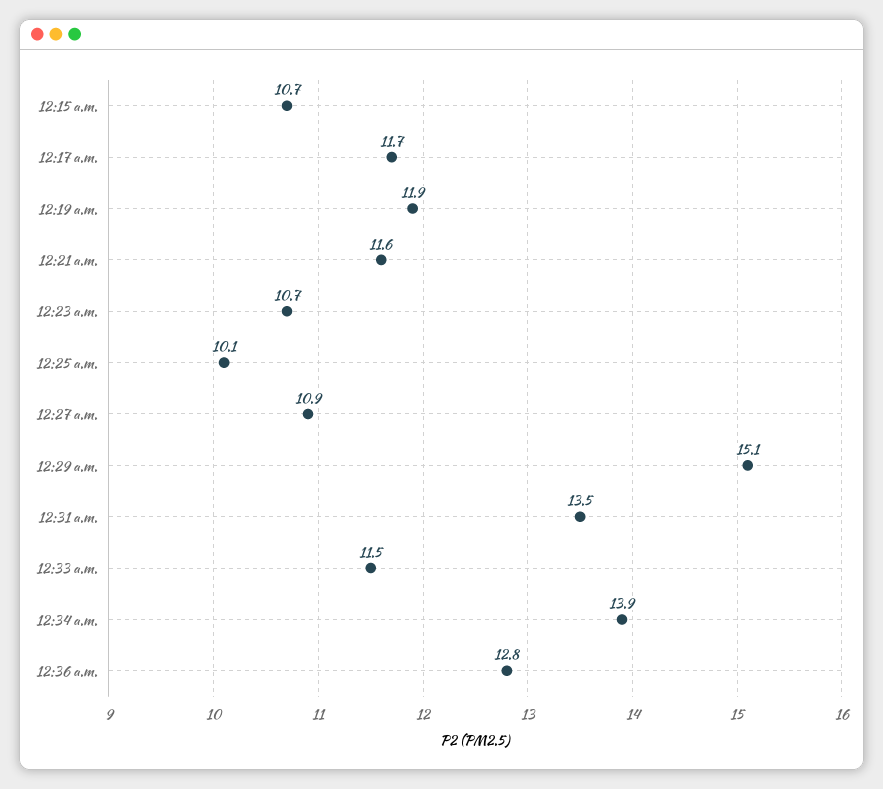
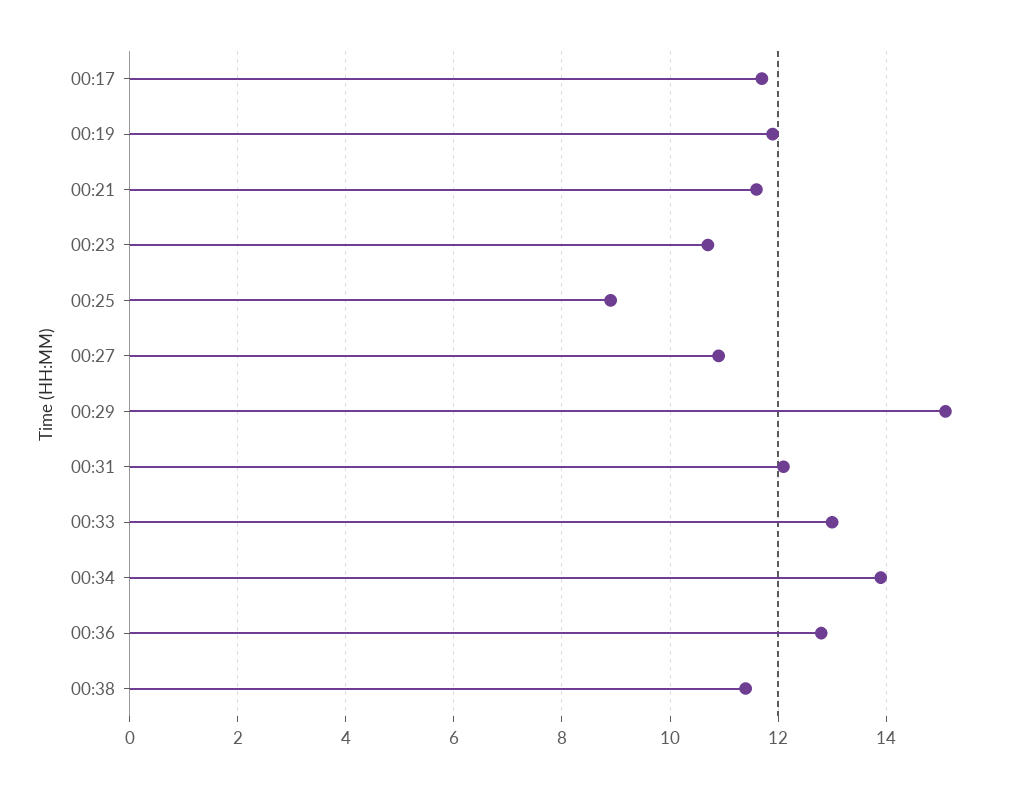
12:15 a.m.: 10.7 -> none
12:25 a.m.: 10.1 -> 9
12:31 a.m.: 13.5 -> 12
12:33 a.m.: 11.5 -> 13
00:38: none -> 11.5

